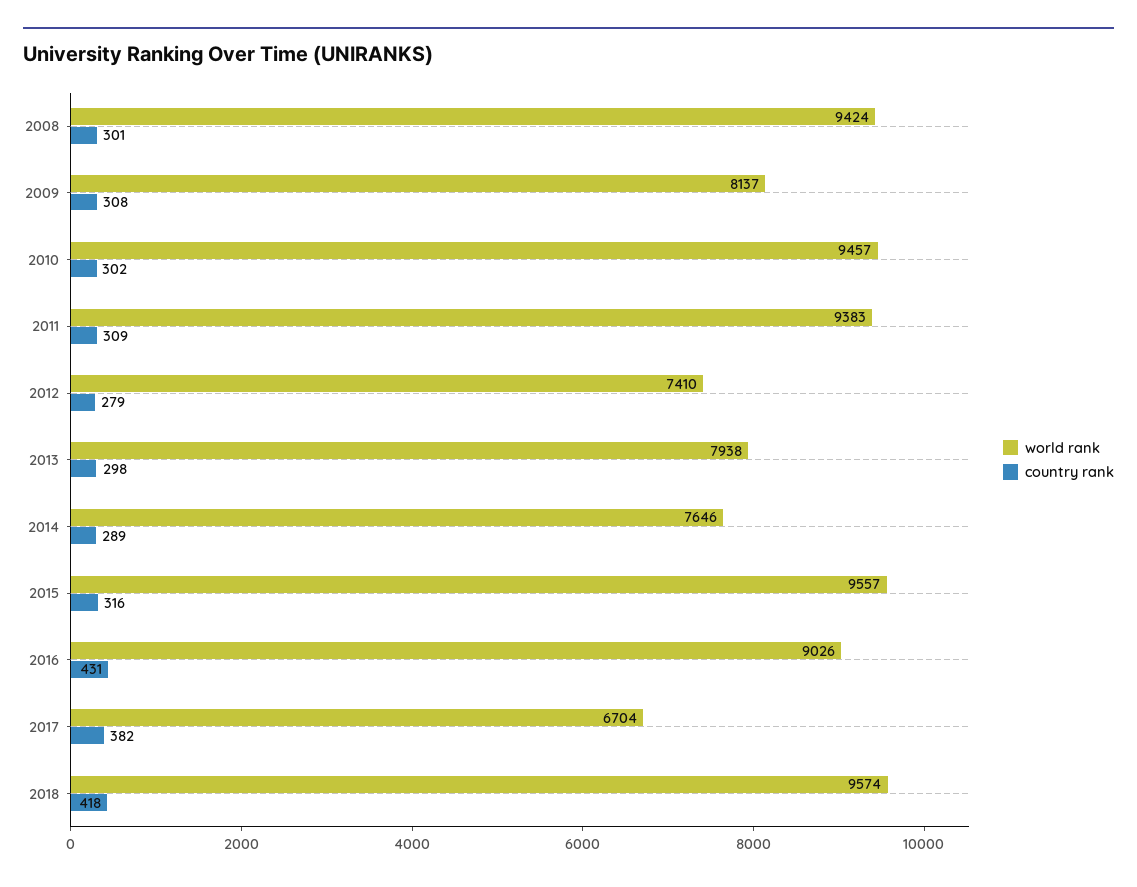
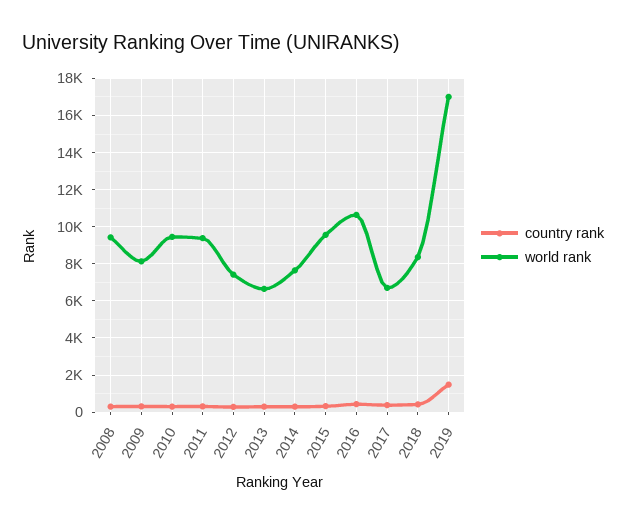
world rank, 2013: 7938 -> 6500
world rank, 2016: 9026 -> 10500
world rank, 2018: 9574 -> 8500
country rank, 2019: none -> 1500
world rank, 2019: none -> 17000

